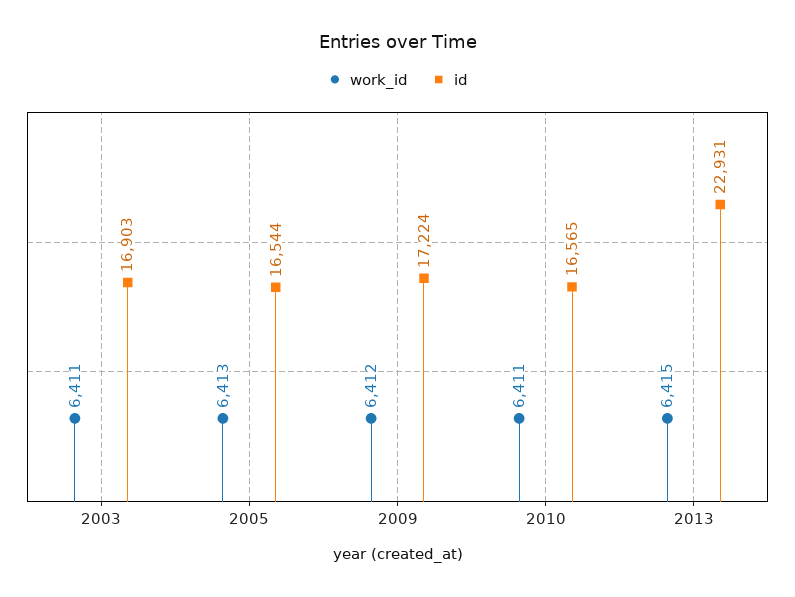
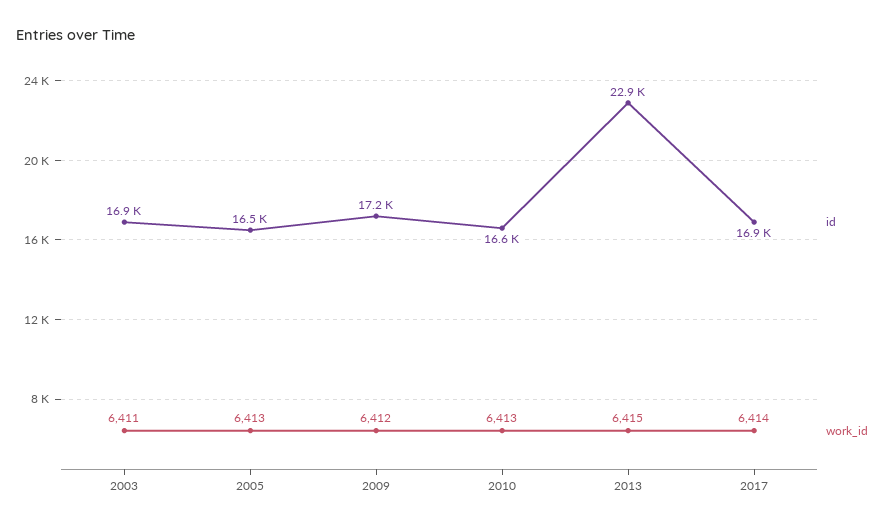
work_id, 2010: 6411 -> 6413
id, 2017: none -> 16900
work_id, 2017: none -> 6414

